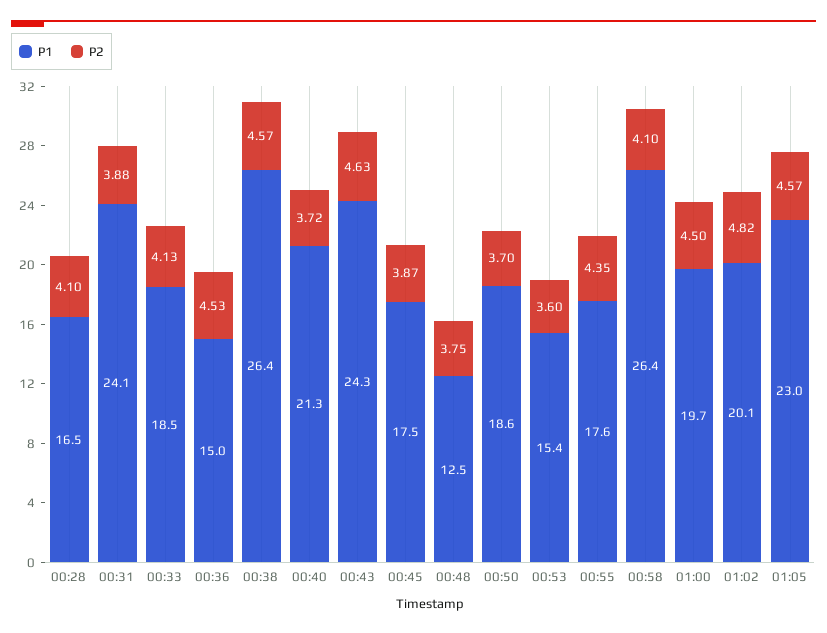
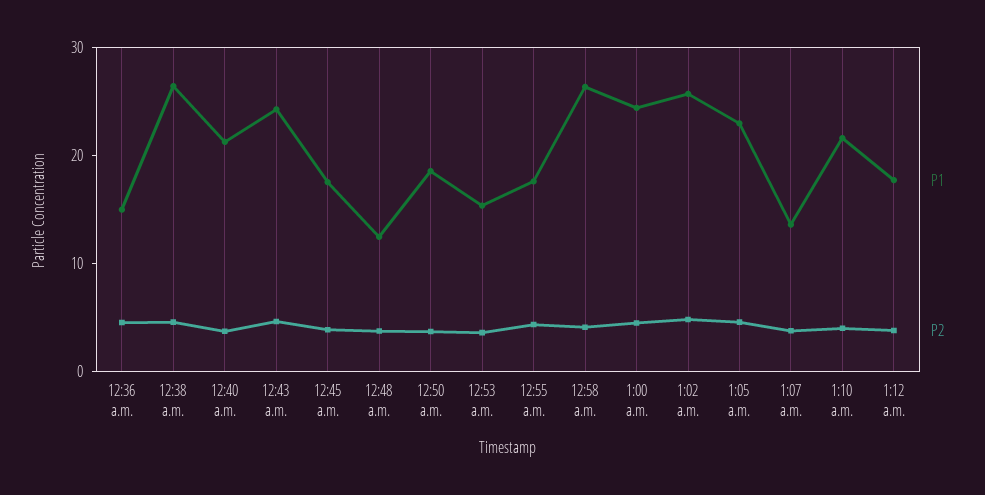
P1, 00:28: 16.5 -> none
P2, 00:28: 4.1 -> none
P1, 00:31: 24.1 -> none
P2, 00:31: 3.88 -> none
P1, 00:33: 18.5 -> none
P2, 00:33: 4.13 -> none
P1, 01:00: 19.7 -> 24
P1, 01:02: 20.1 -> 26
P1, 1:07 a.m.: none -> 14
P2, 1:07 a.m.: none -> 4
P1, 1:10 a.m.: none -> 22
P2, 1:10 a.m.: none -> 4
P1, 1:12 a.m.: none -> 18
P2, 1:12 a.m.: none -> 4

